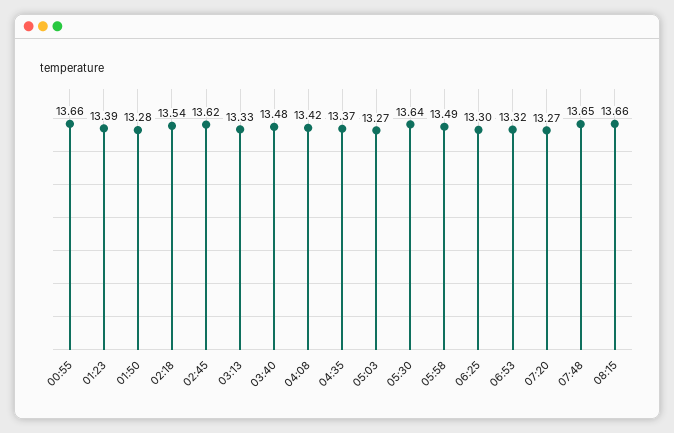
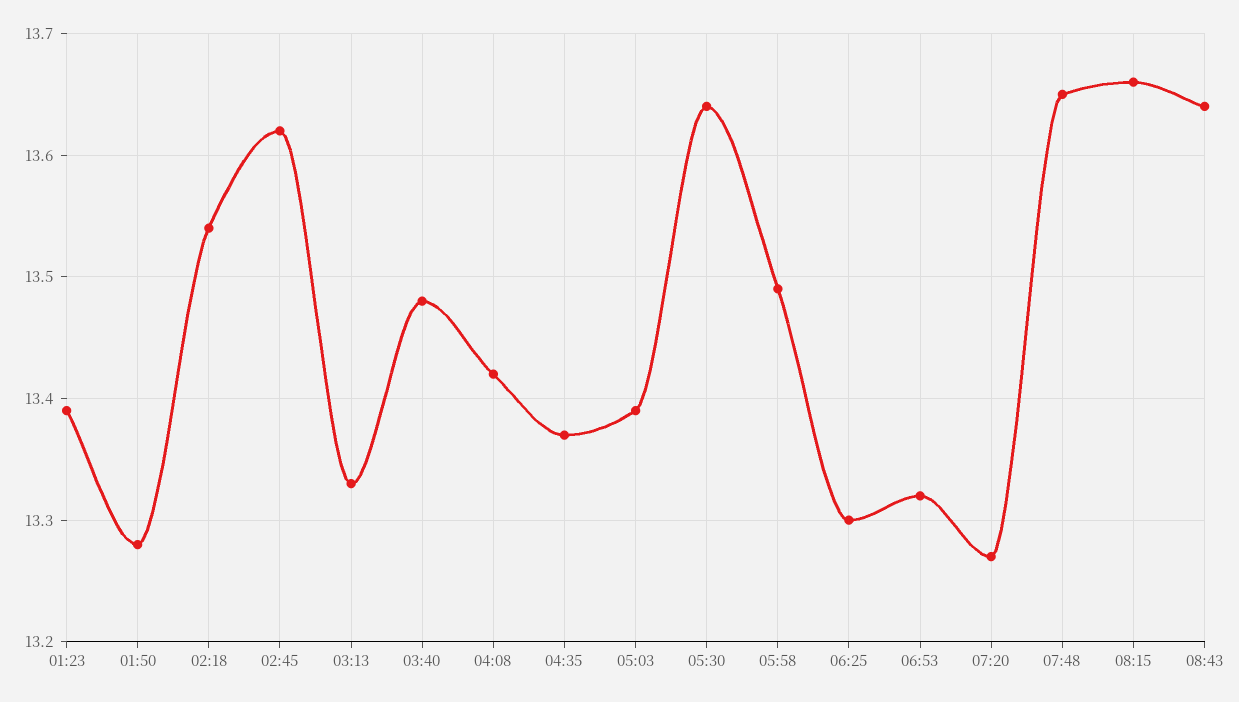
00:55: 13.66 -> none
05:03: 13.27 -> 13.39
08:43: none -> 13.64

